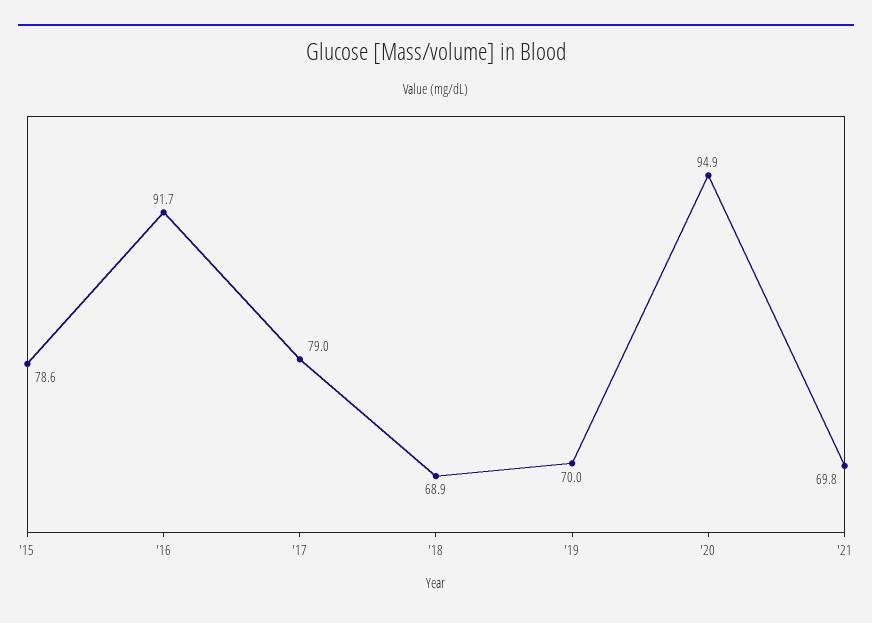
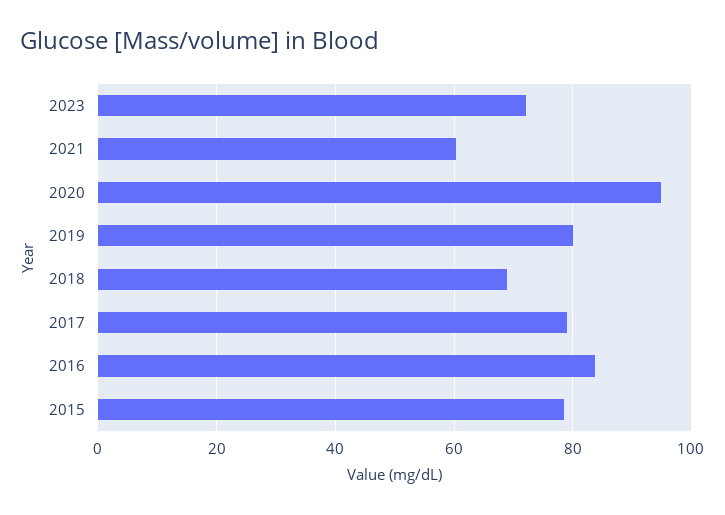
'16: 91.7 -> 84
'19: 70 -> 80
'21: 69.8 -> 60
2023: none -> 72

